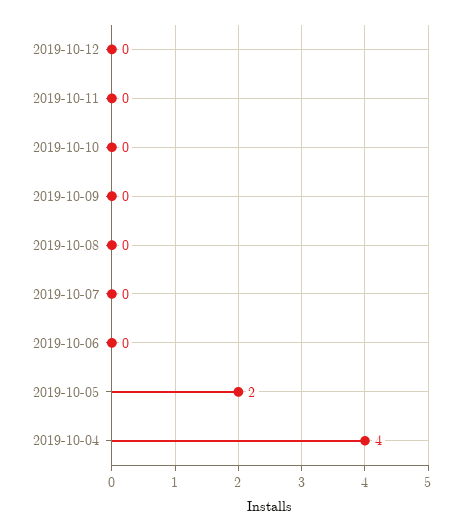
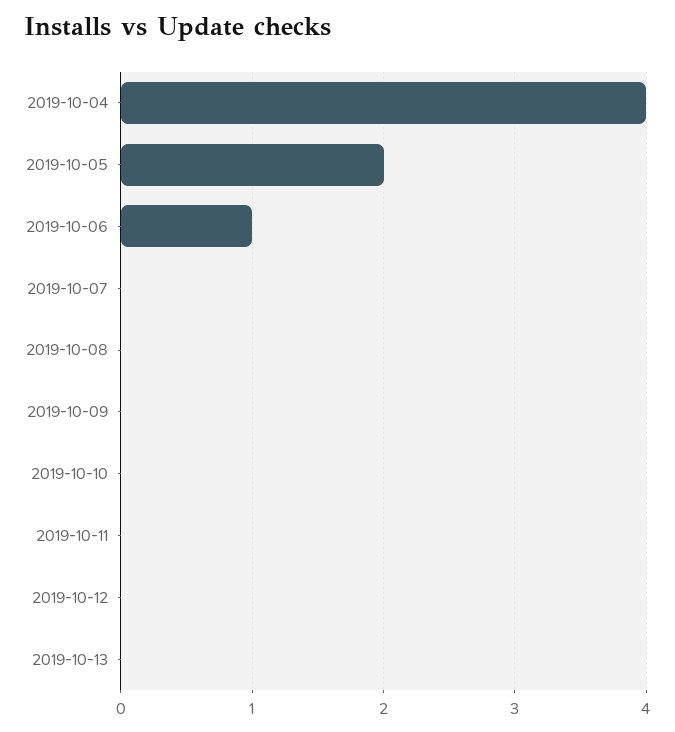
2019-10-06: 0 -> 1
2019-10-13: none -> 0

